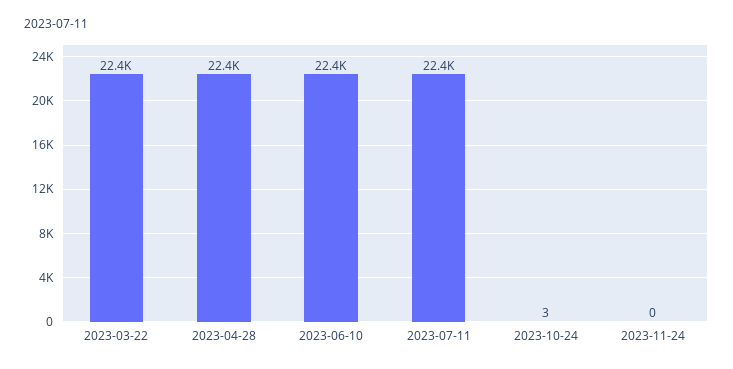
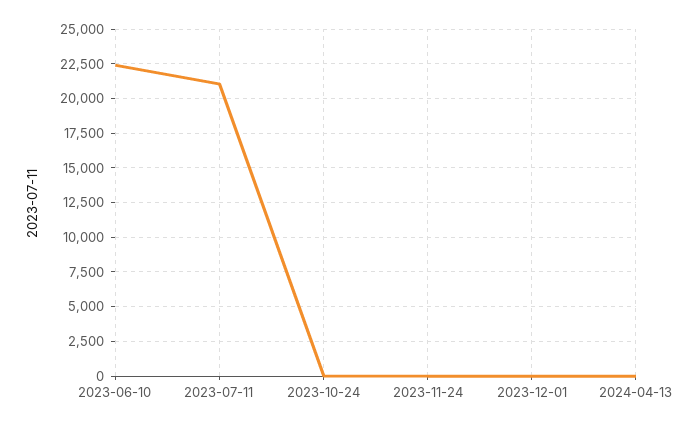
2023-03-22: 22400 -> none
2023-04-28: 22400 -> none
2023-07-11: 22400 -> 21000
2023-12-01: none -> 0
2024-04-13: none -> 0

